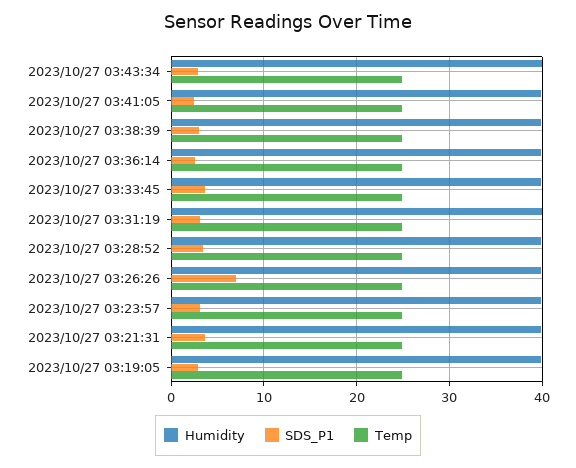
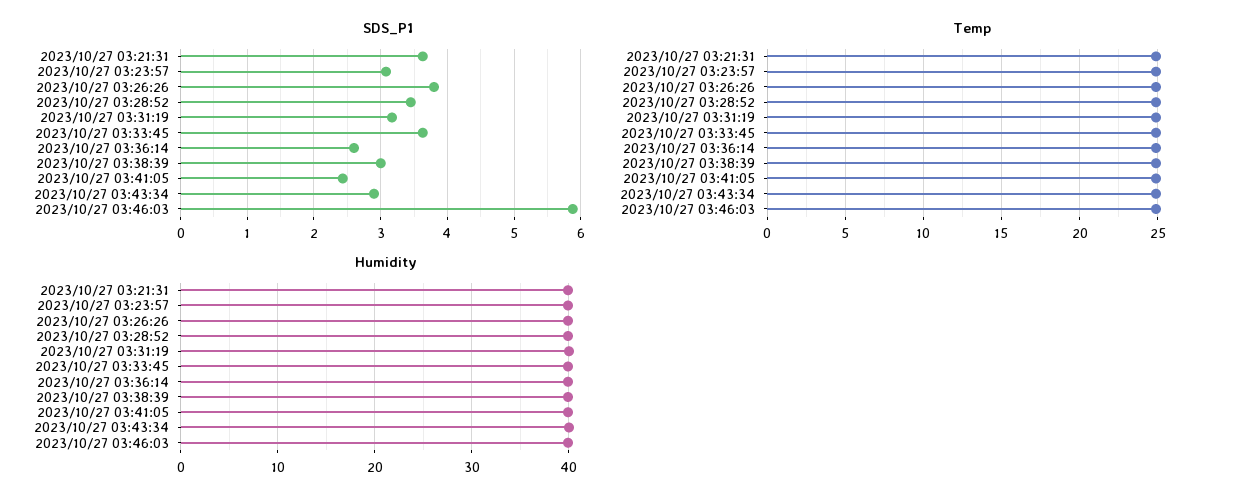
SDS_P1, 2023/10/27 03:26:26: 7 -> 3.8
Humidity, 2023/10/27 03:19:05: 40 -> none
SDS_P1, 2023/10/27 03:19:05: 3 -> none
Temp, 2023/10/27 03:19:05: 25 -> none
SDS_P1, 2023/10/27 03:46:03: none -> 5.9
Temp, 2023/10/27 03:46:03: none -> 25
Humidity, 2023/10/27 03:46:03: none -> 40

